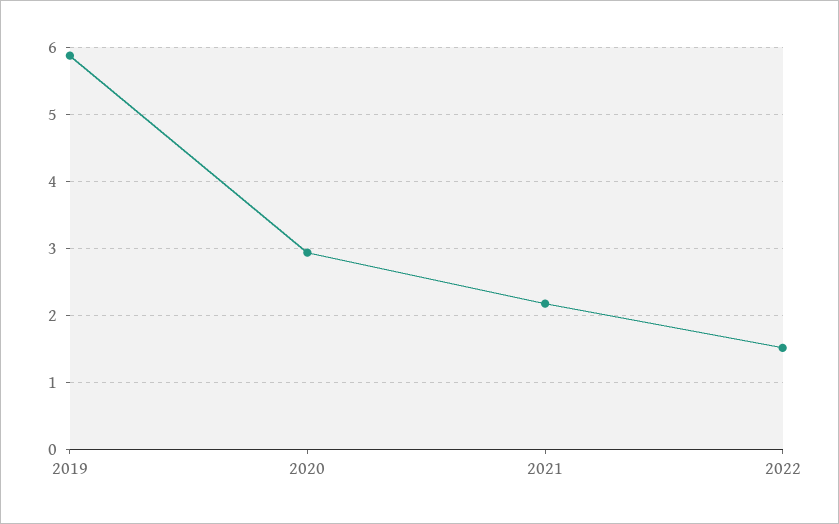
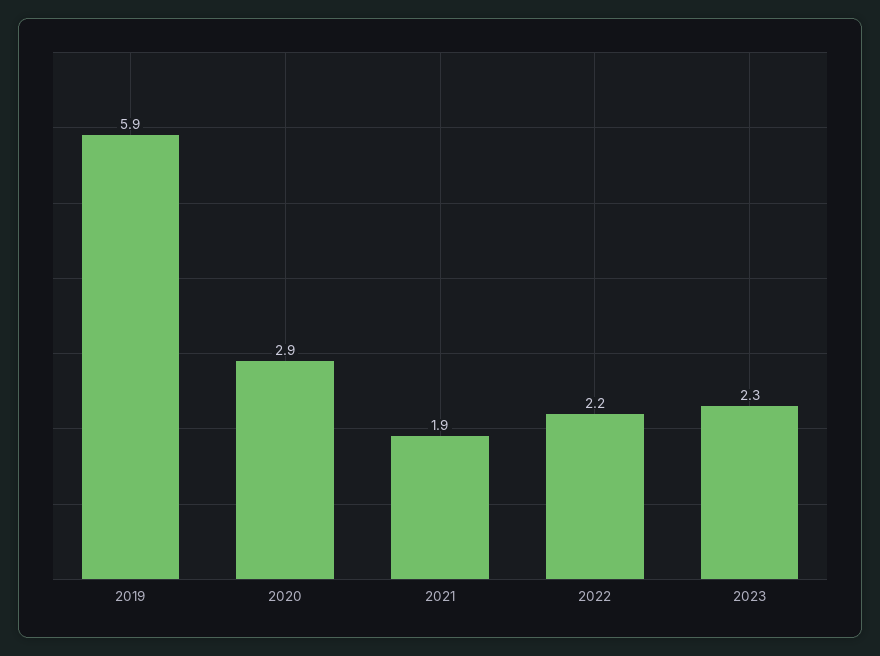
2021: 2.2 -> 1.9
2022: 1.5 -> 2.2
2023: none -> 2.3

